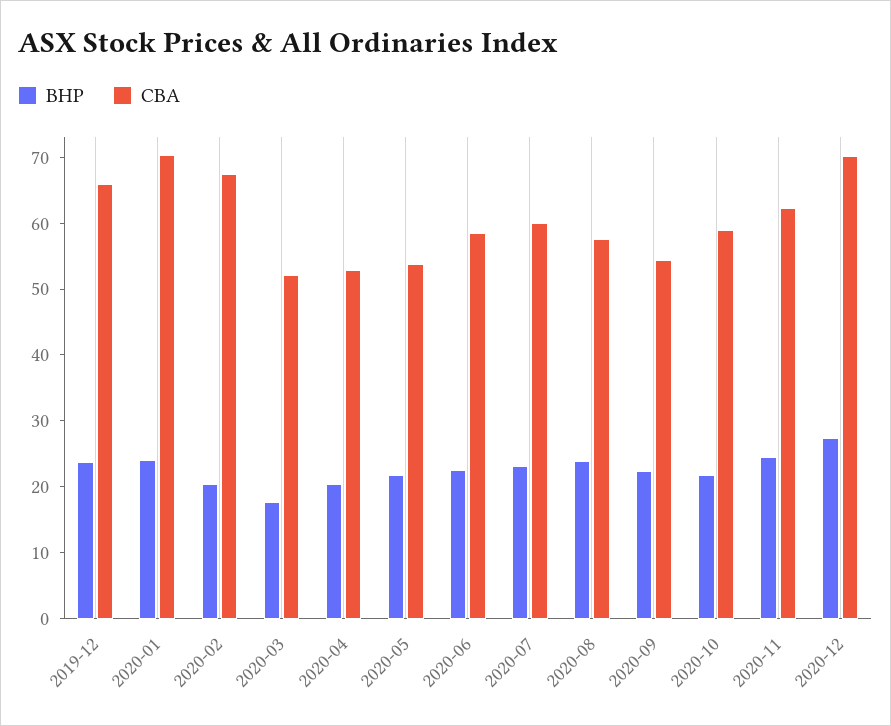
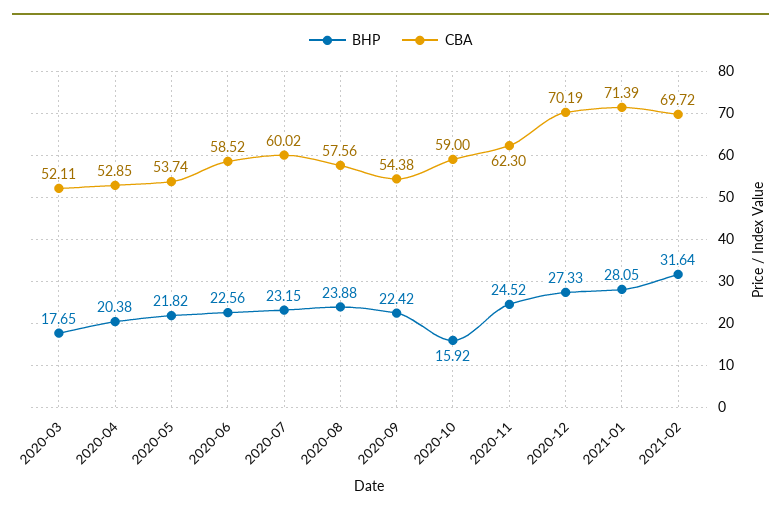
BHP, 2019-12: 24 -> none
CBA, 2019-12: 66 -> none
BHP, 2020-01: 24 -> none
CBA, 2020-01: 70 -> none
BHP, 2020-02: 20 -> none
CBA, 2020-02: 68 -> none
BHP, 2020-10: 22 -> 15.92
BHP, 2021-01: none -> 28.05
CBA, 2021-01: none -> 71.39
BHP, 2021-02: none -> 31.64
CBA, 2021-02: none -> 69.72

